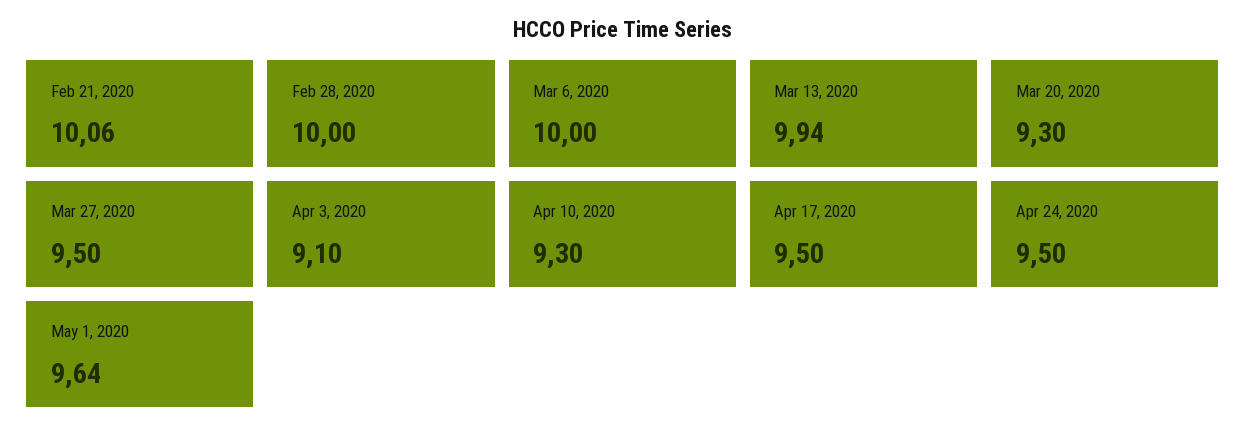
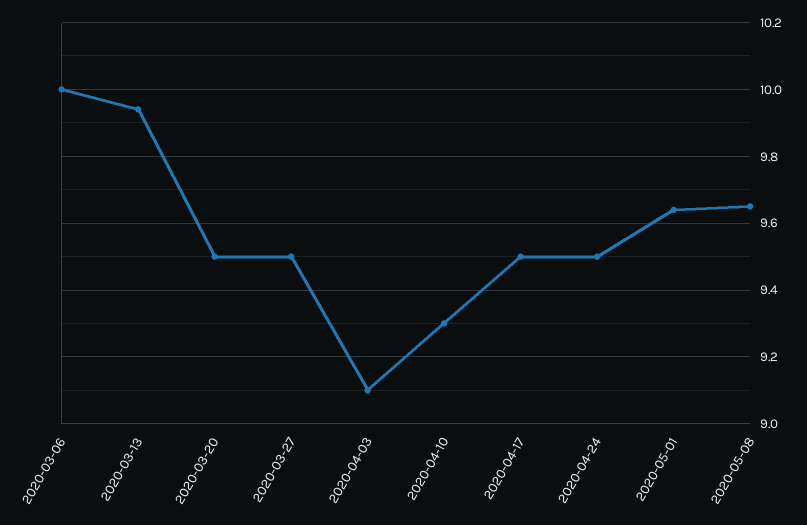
Feb 21, 2020: 10.06 -> none
Feb 28, 2020: 10 -> none
Mar 20, 2020: 9.3 -> 9.5
2020-05-08: none -> 9.65

